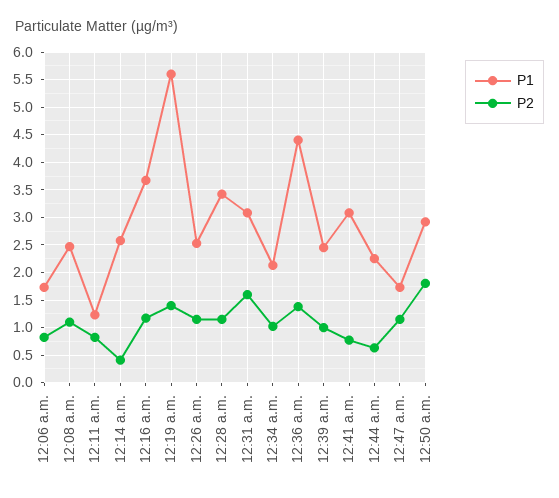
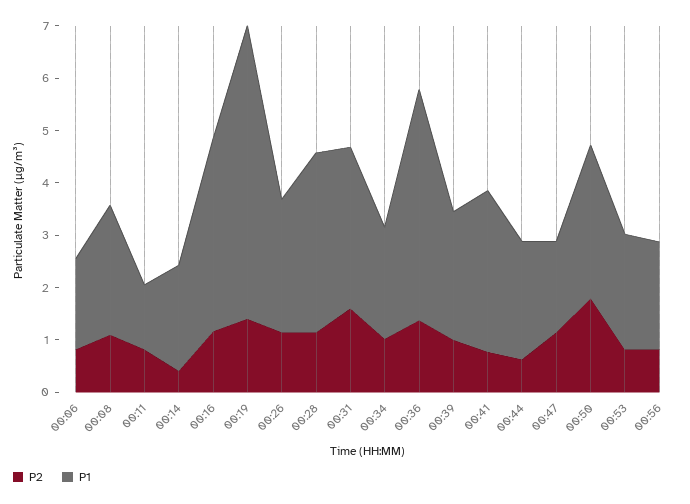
P1, 12:14 a.m.: 2.5 -> 2
P2, 00:53: none -> 0.8
P1, 00:53: none -> 2.2
P2, 00:56: none -> 0.8
P1, 00:56: none -> 2

